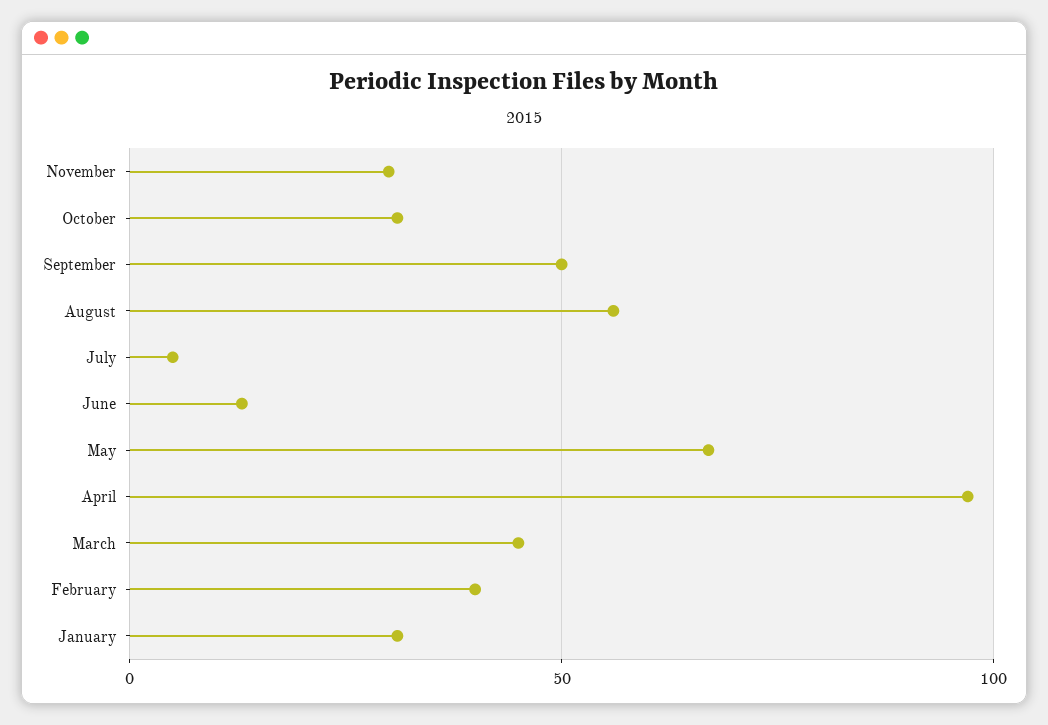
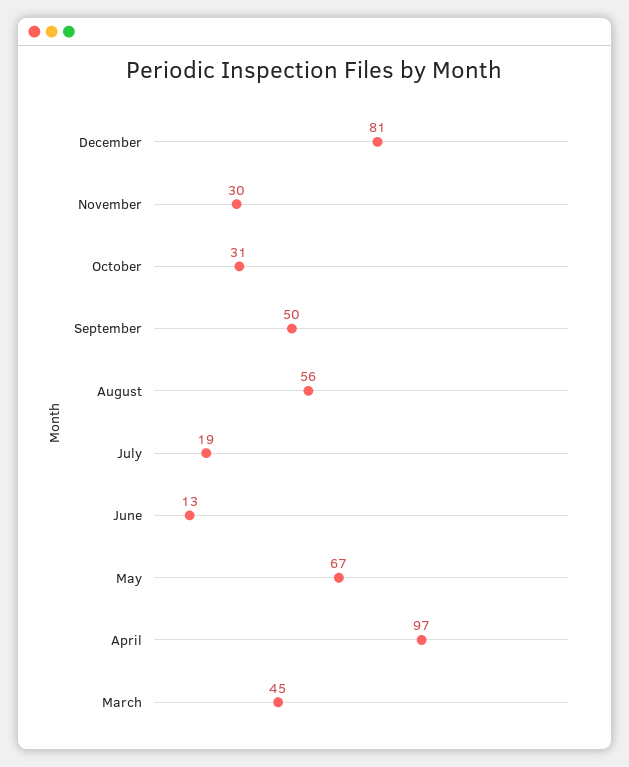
July: 5 -> 19
February: 40 -> none
January: 30 -> none
December: none -> 81

